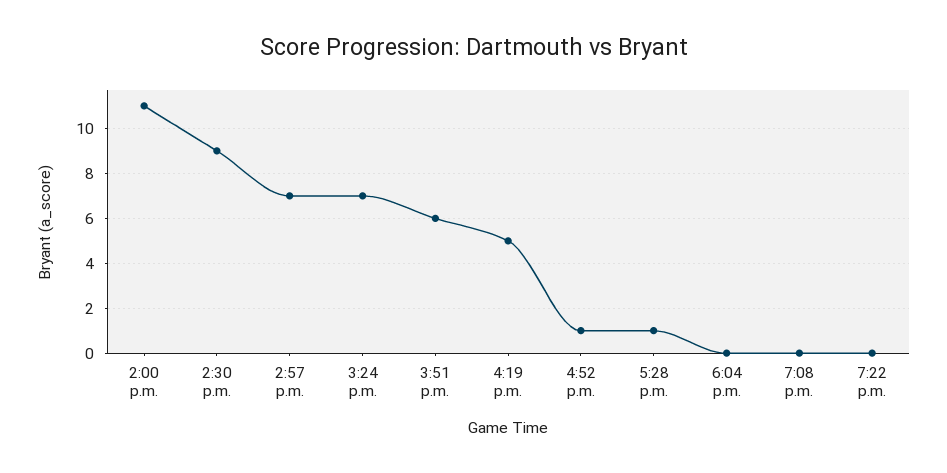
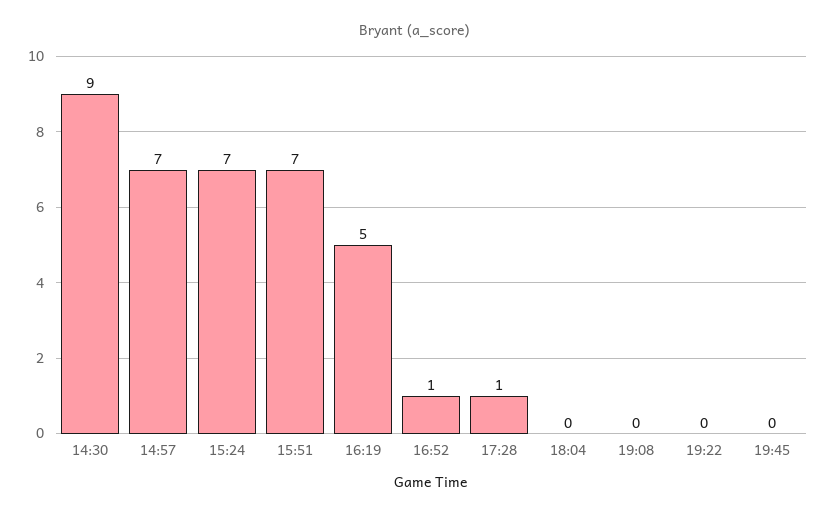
2:00 p.m.: 11 -> none
3:51 p.m.: 6 -> 7
19:45: none -> 0

